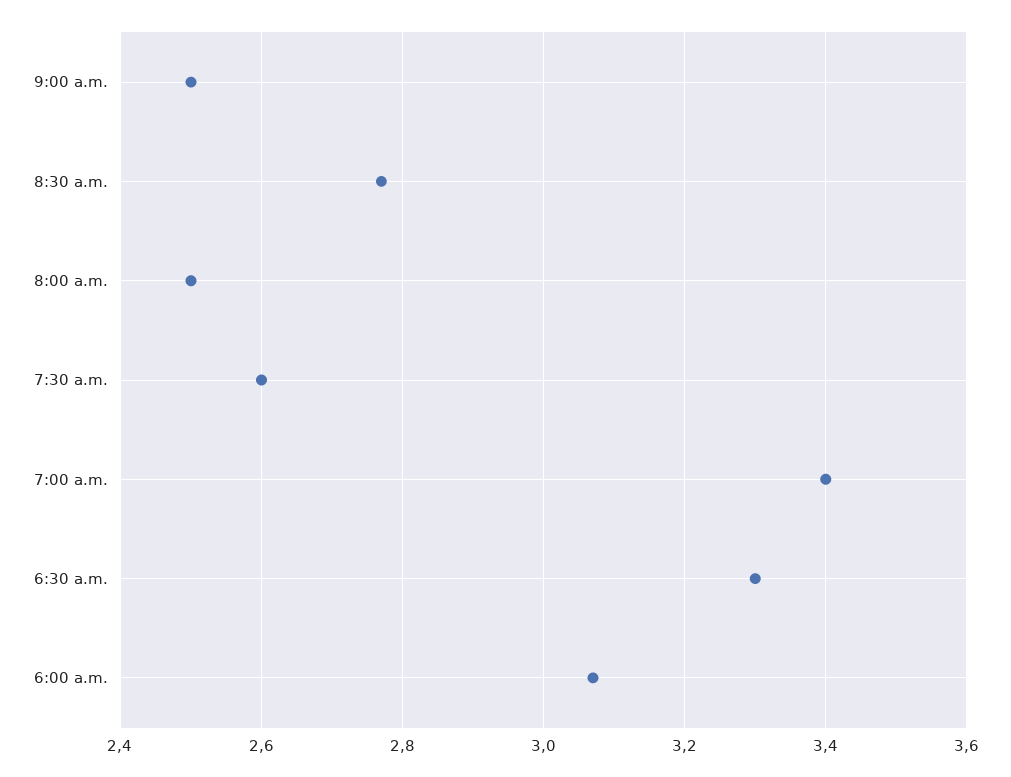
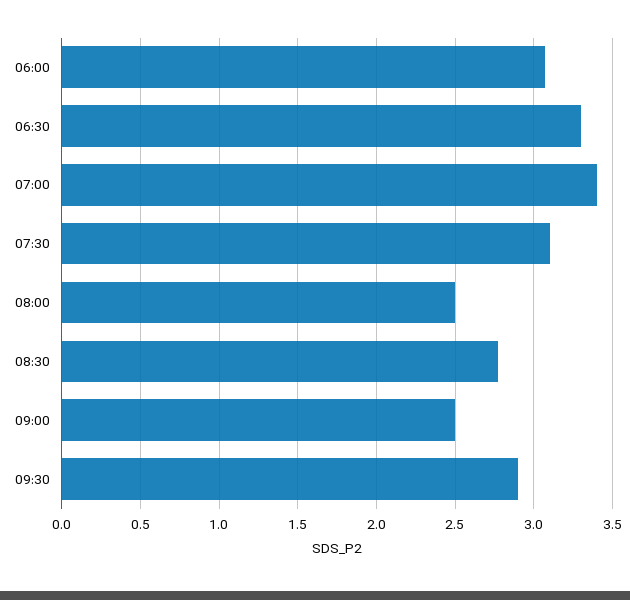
7:30 a.m.: 2.6 -> 3.1
09:30: none -> 2.9

